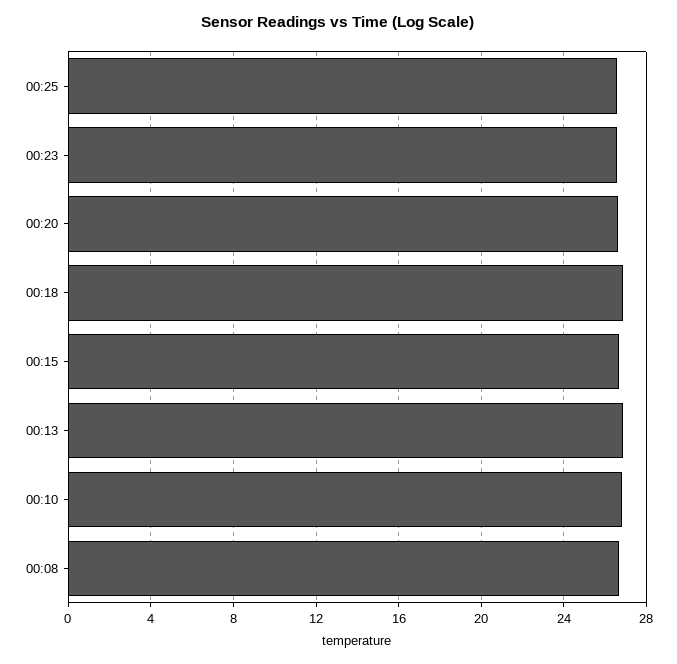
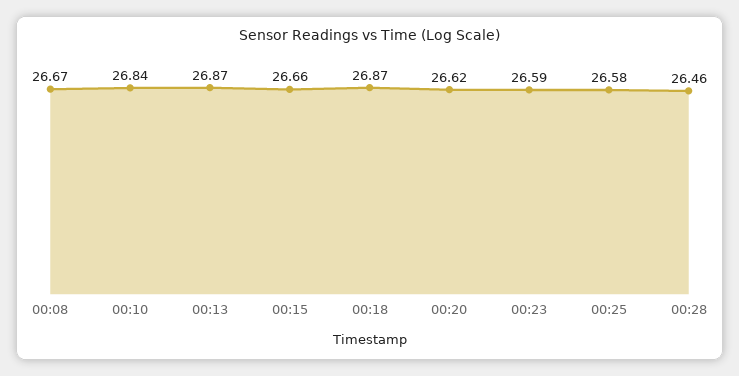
00:28: none -> 26.46

